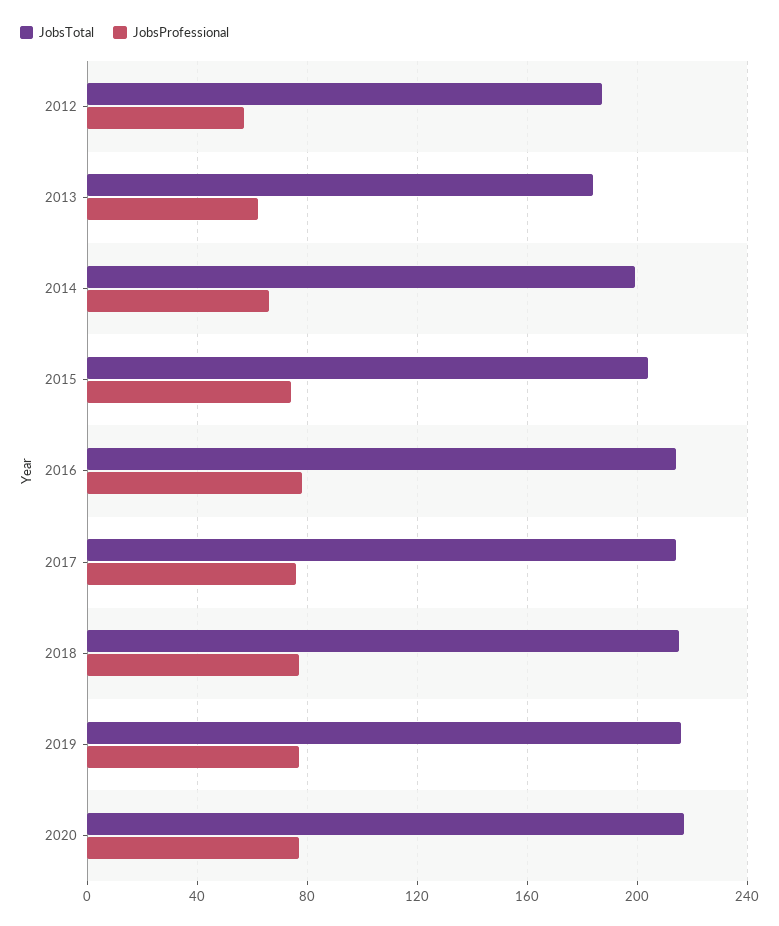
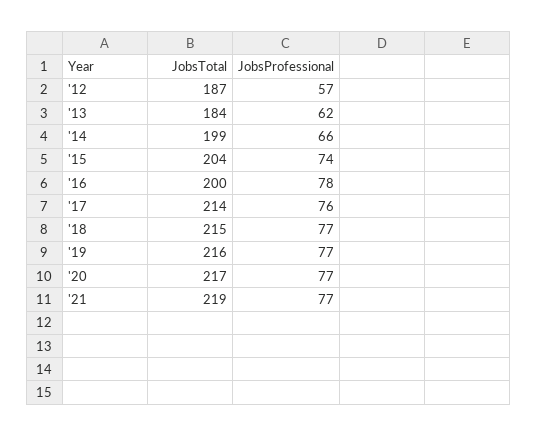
JobsTotal, 2016: 215 -> 200
JobsTotal, '21: none -> 219
JobsProfessional, '21: none -> 77

